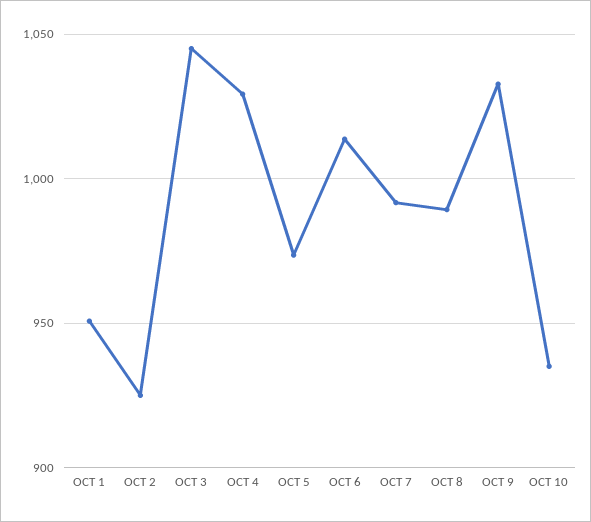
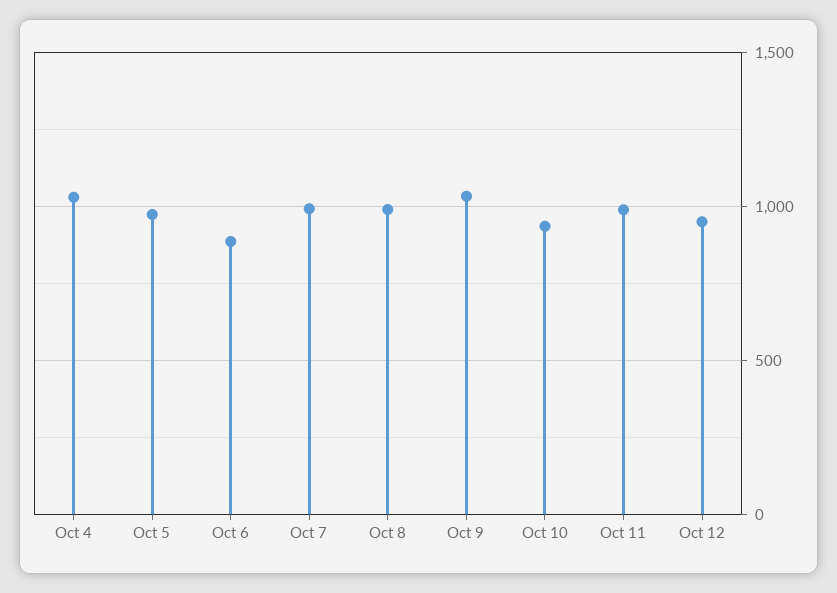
OCT 1: 950 -> none
OCT 2: 925 -> none
OCT 3: 1045 -> none
OCT 6: 1015 -> 900
Oct 11: none -> 1000
Oct 12: none -> 950

